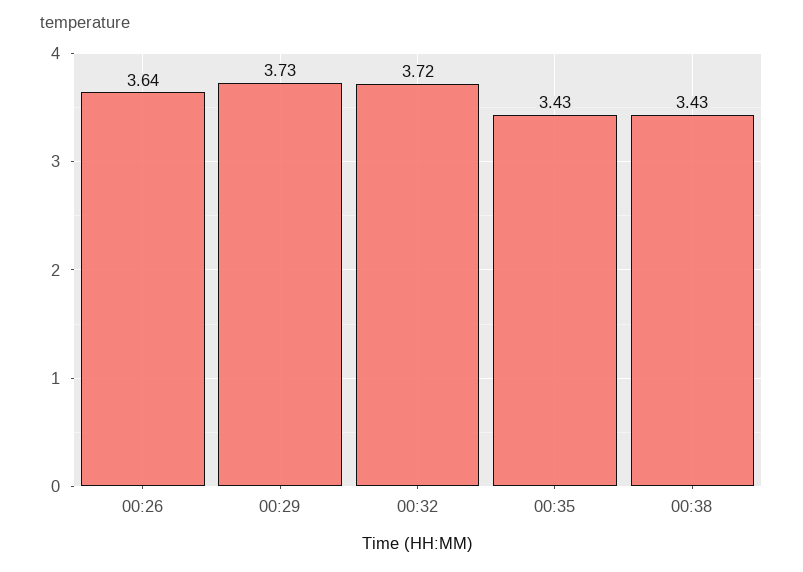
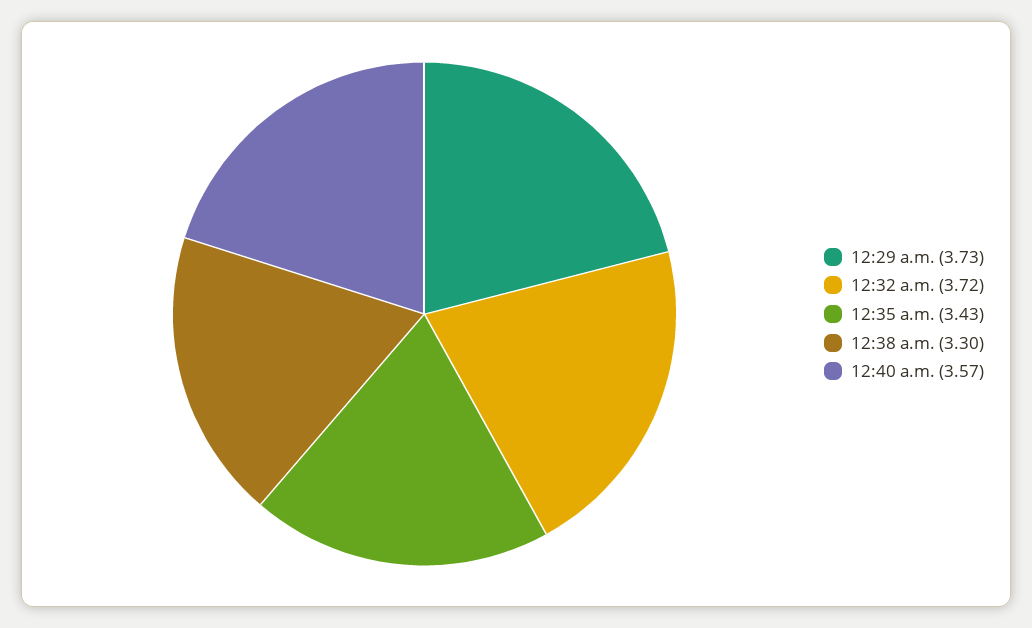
00:26: 3.64 -> none
00:38: 3.43 -> 3.3
12:40 a.m.: none -> 3.57

